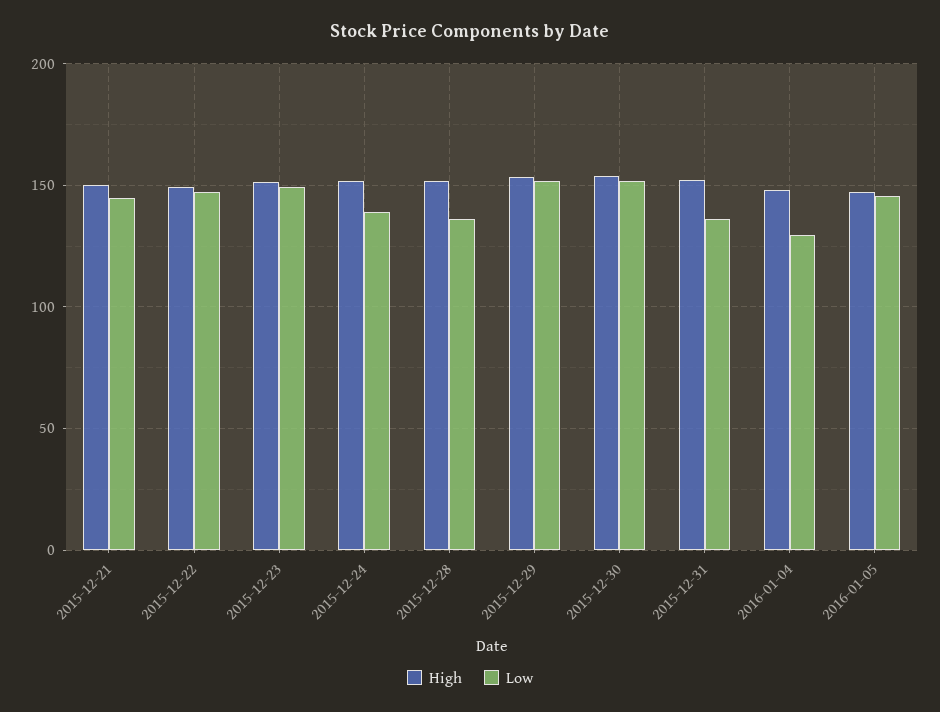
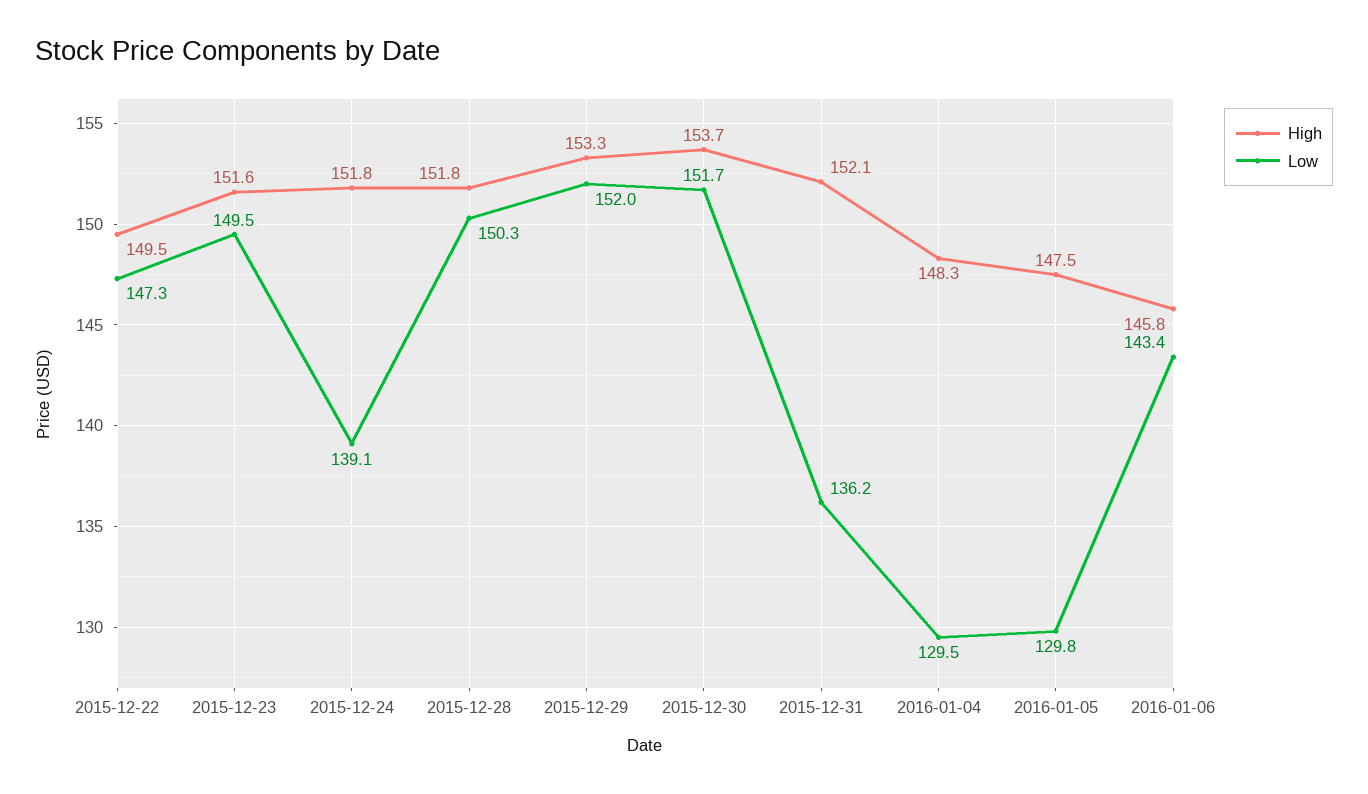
High, 2015-12-21: 150 -> none
Low, 2015-12-21: 145 -> none
Low, 2015-12-28: 135 -> 150.3
Low, 2016-01-05: 145 -> 129.8
High, 2016-01-06: none -> 145.8
Low, 2016-01-06: none -> 143.4

